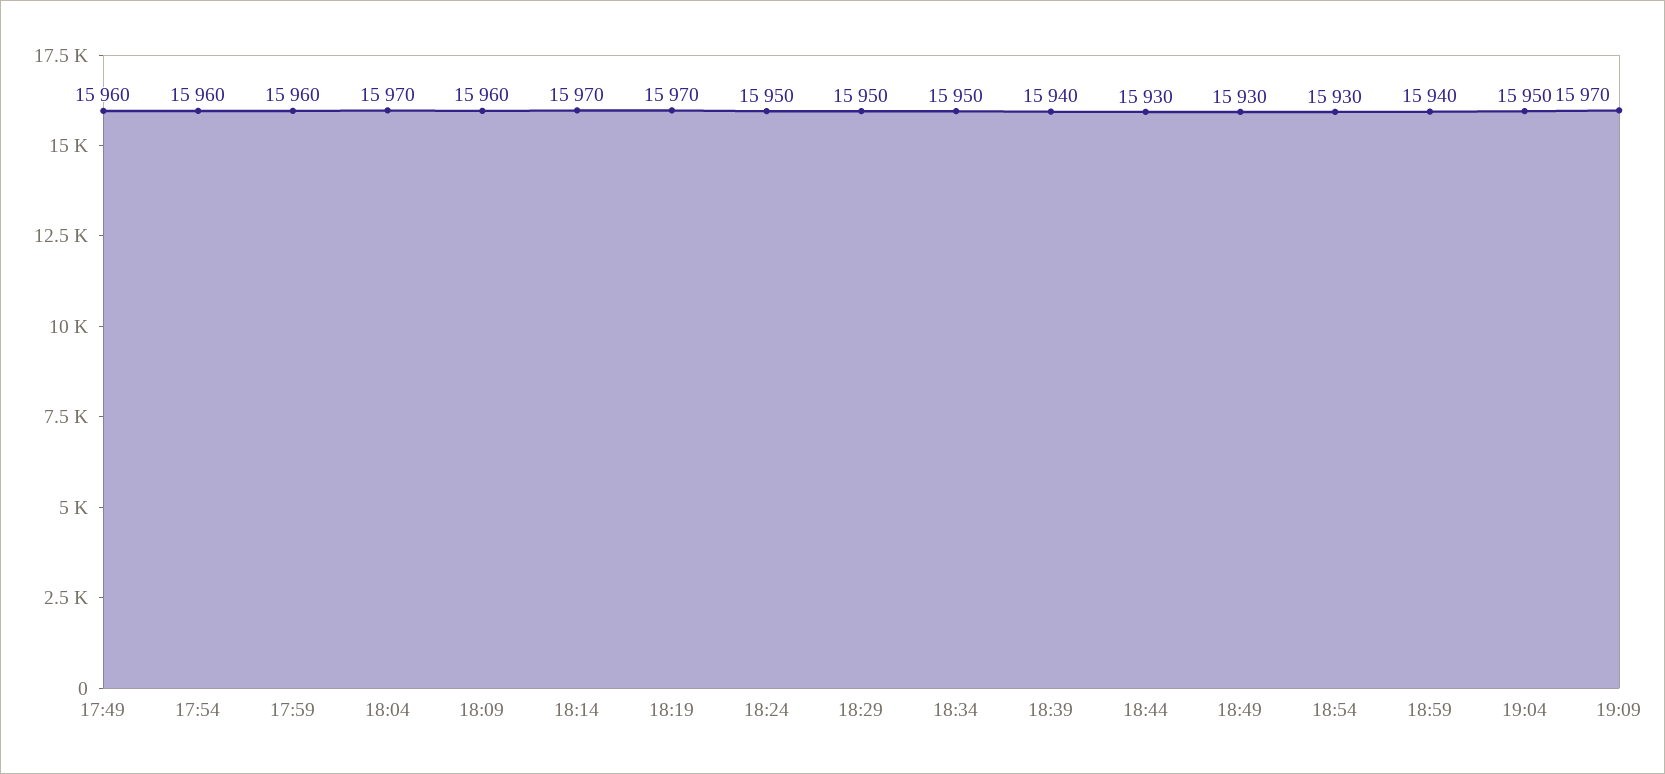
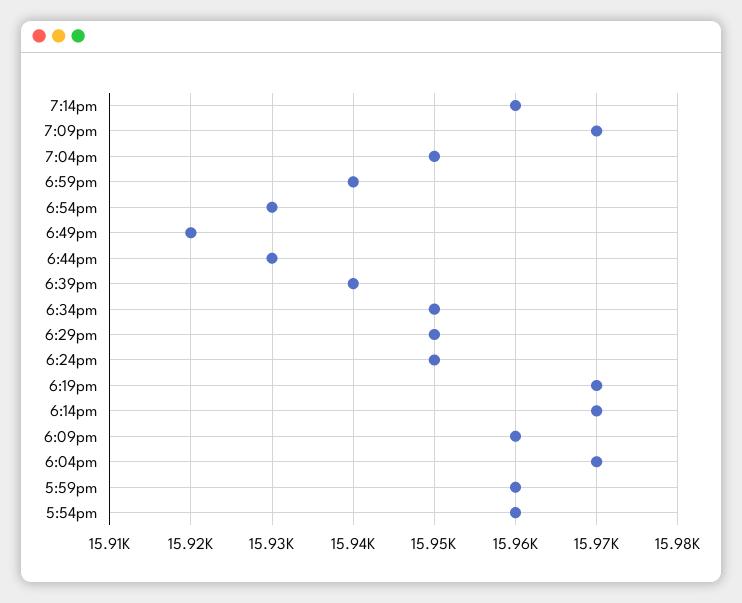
17:49: 15960 -> none
18:49: 15930 -> 15920
7:14pm: none -> 15960

